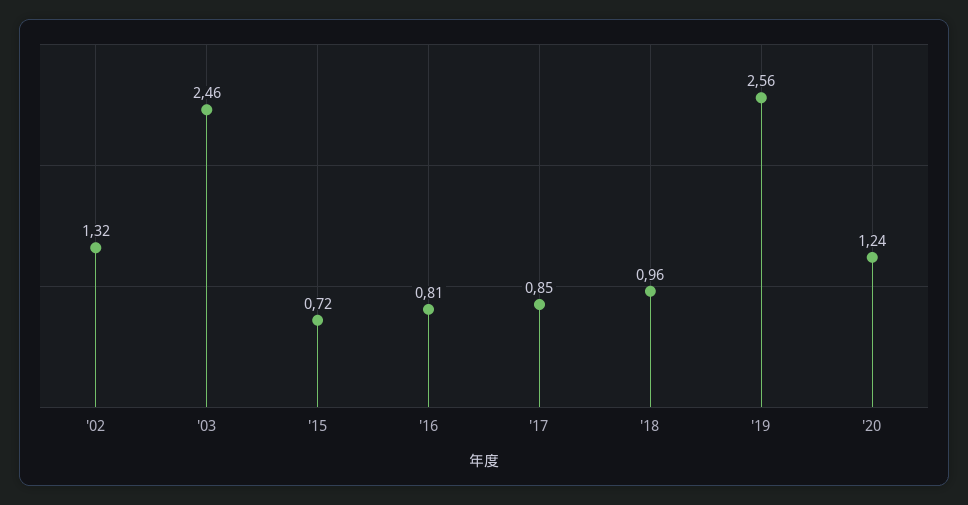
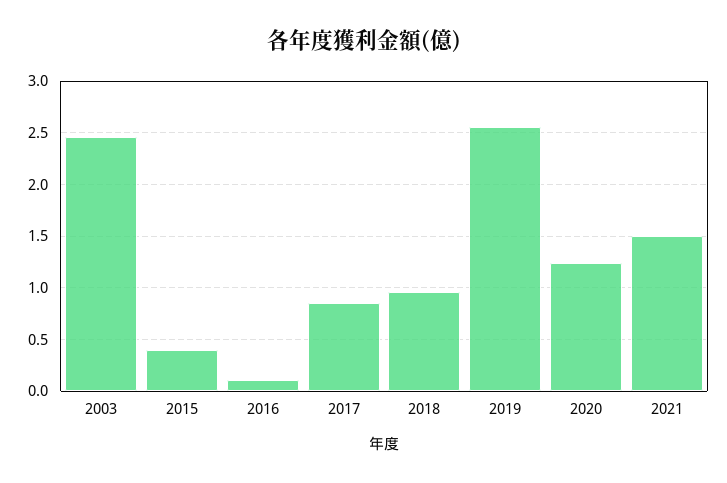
'02: 1.32 -> none
'15: 0.72 -> 0.4
'16: 0.81 -> 0.1
2021: none -> 1.5

